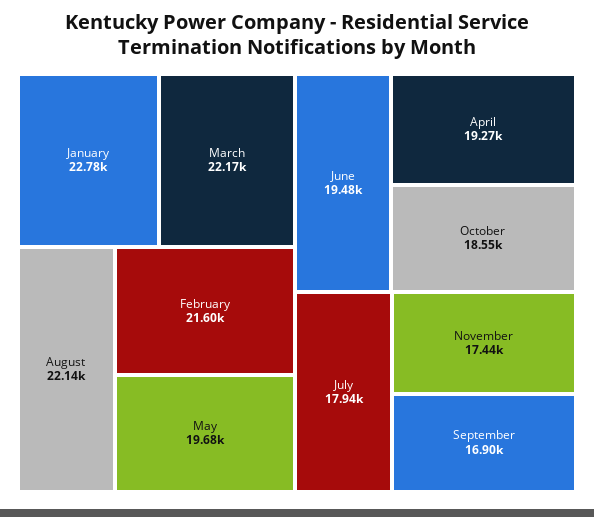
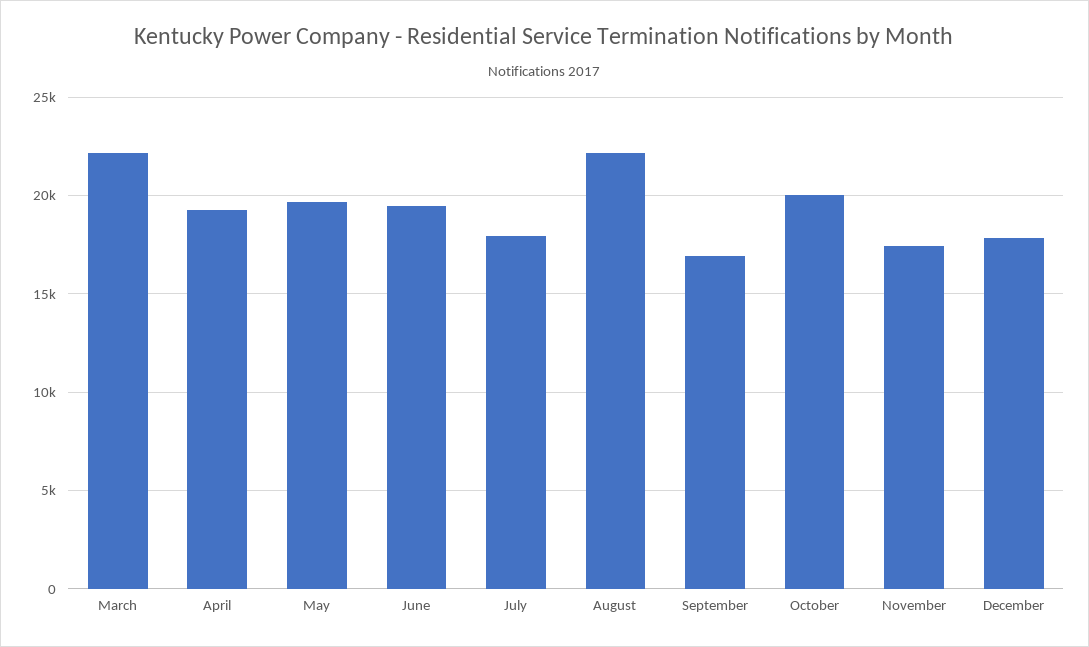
January: 22780 -> none
February: 21600 -> none
October: 18550 -> 20000
December: none -> 18000

